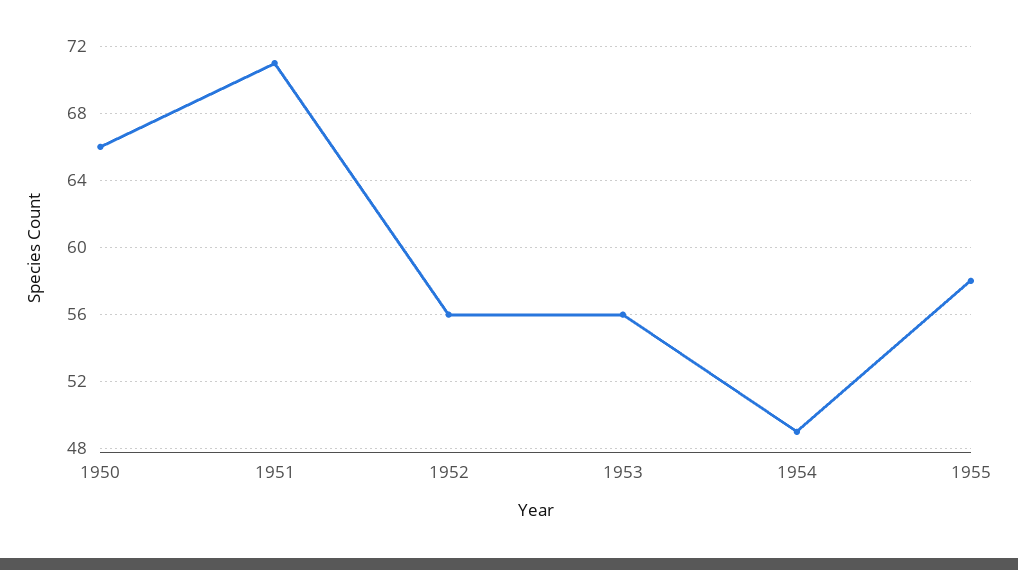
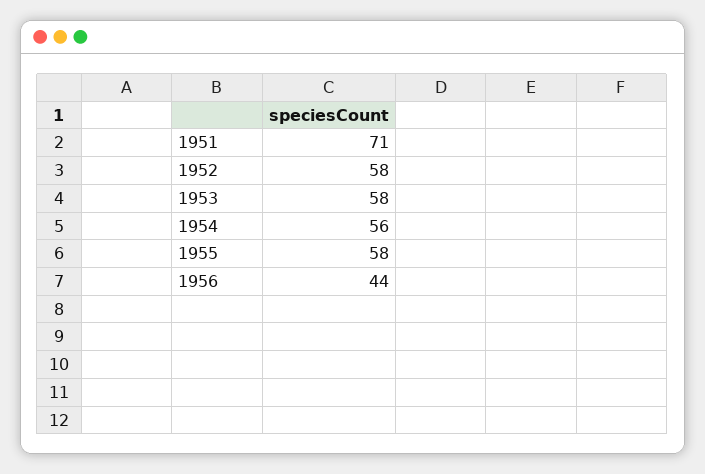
1950: 66 -> none
1952: 56 -> 58
1953: 56 -> 58
1954: 49 -> 56
1956: none -> 44

